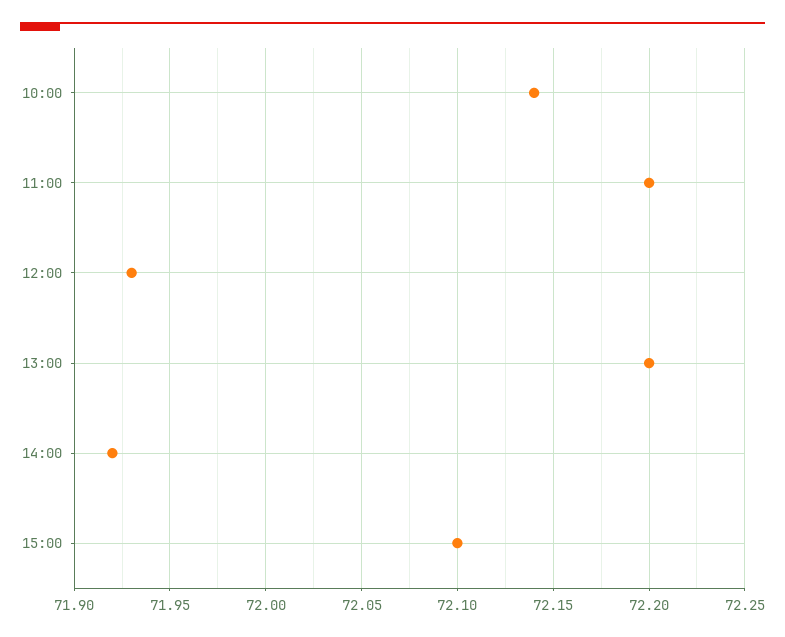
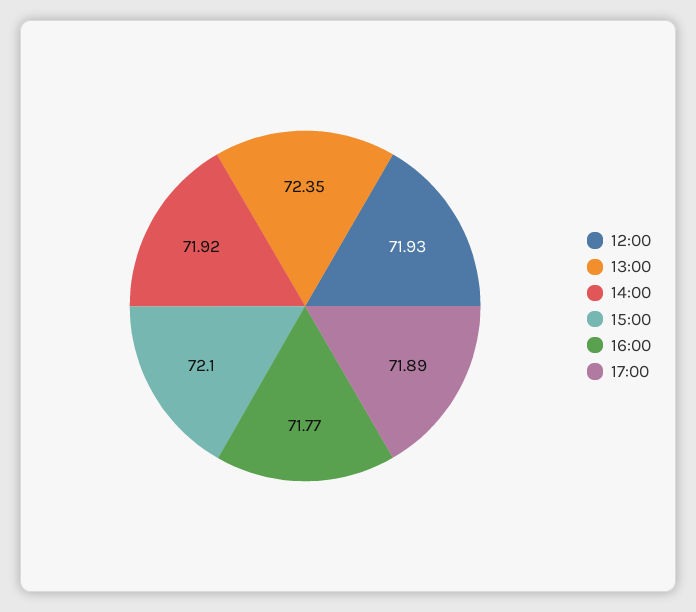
10:00: 72.14 -> none
11:00: 72.2 -> none
13:00: 72.2 -> 72.35
16:00: none -> 71.77
17:00: none -> 71.89

